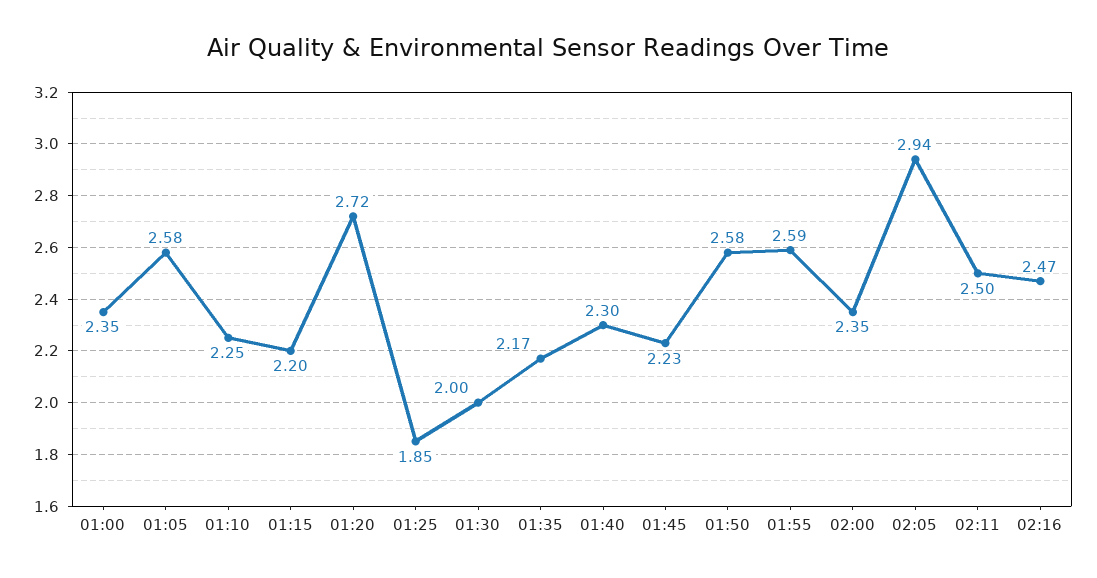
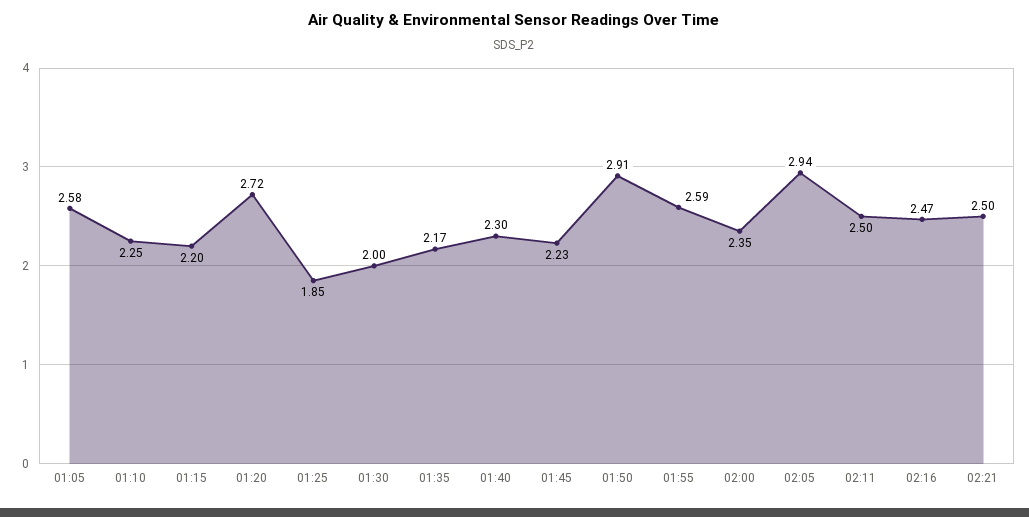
01:00: 2.35 -> none
01:50: 2.58 -> 2.91
02:21: none -> 2.5

